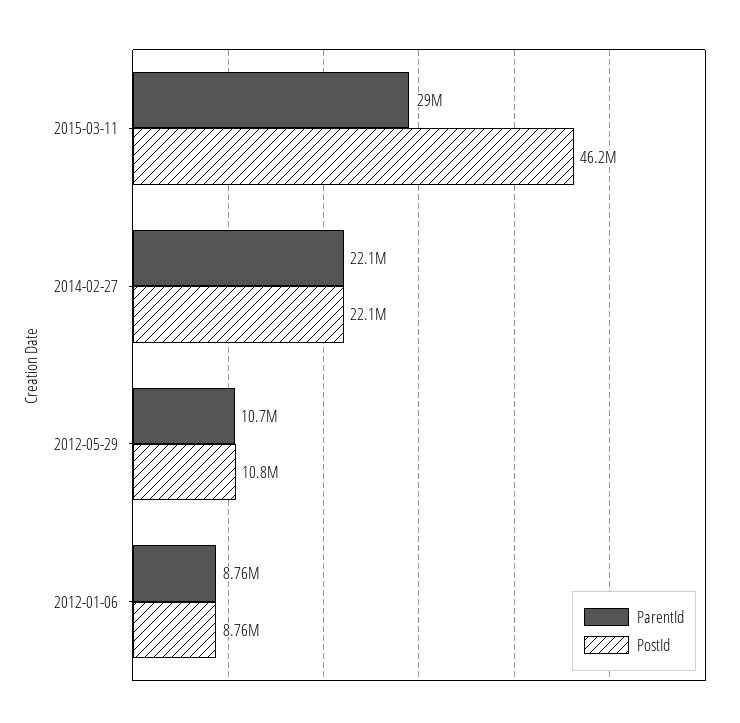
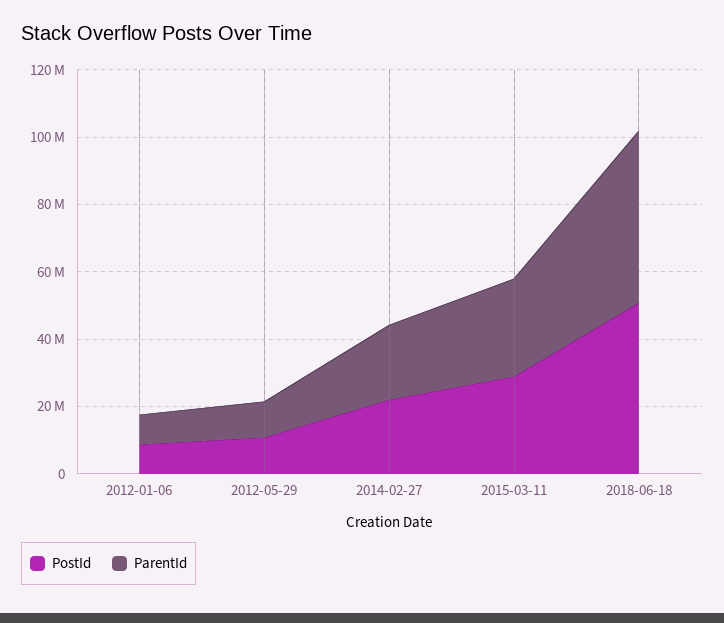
PostId, 2015-03-11: 46200000 -> 30000000
PostId, 2018-06-18: none -> 50000000
ParentId, 2018-06-18: none -> 50000000

